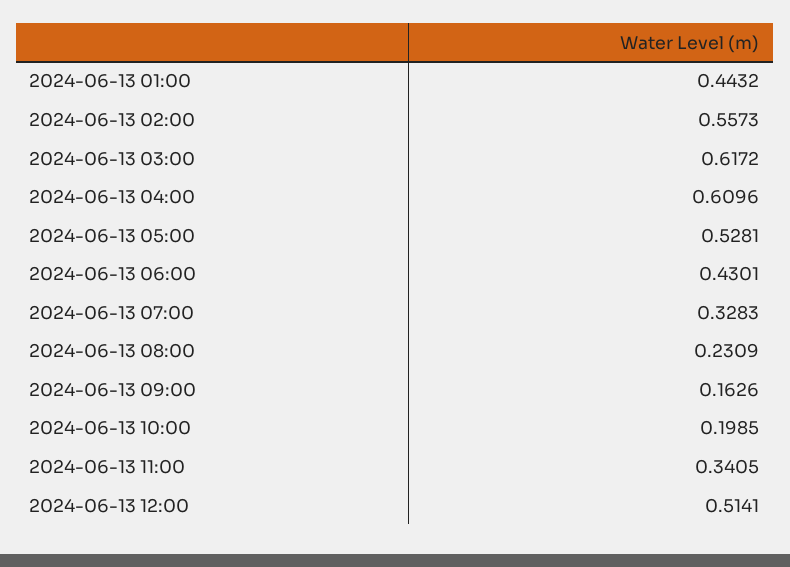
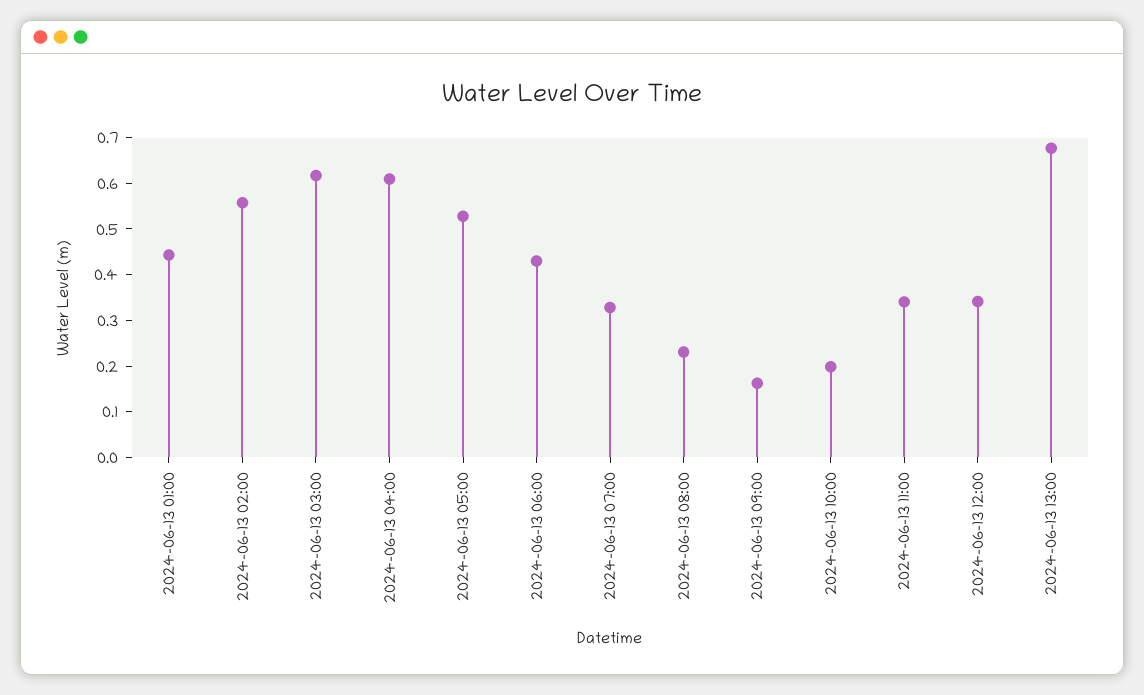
2024-06-13 12:00: 0.5141 -> 0.34
2024-06-13 13:00: none -> 0.68

